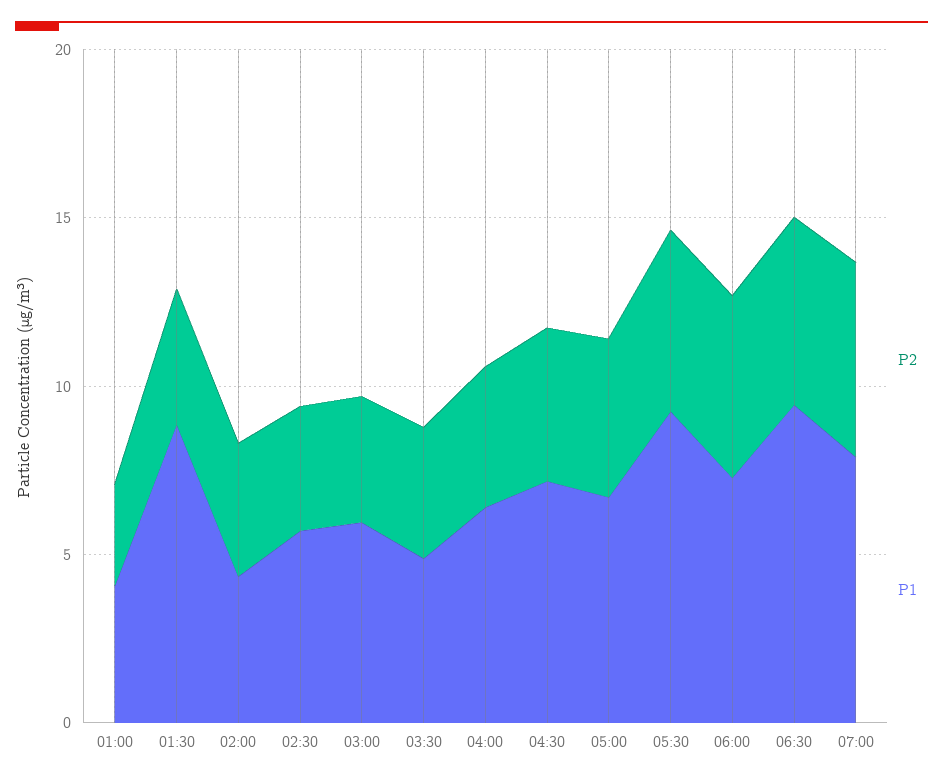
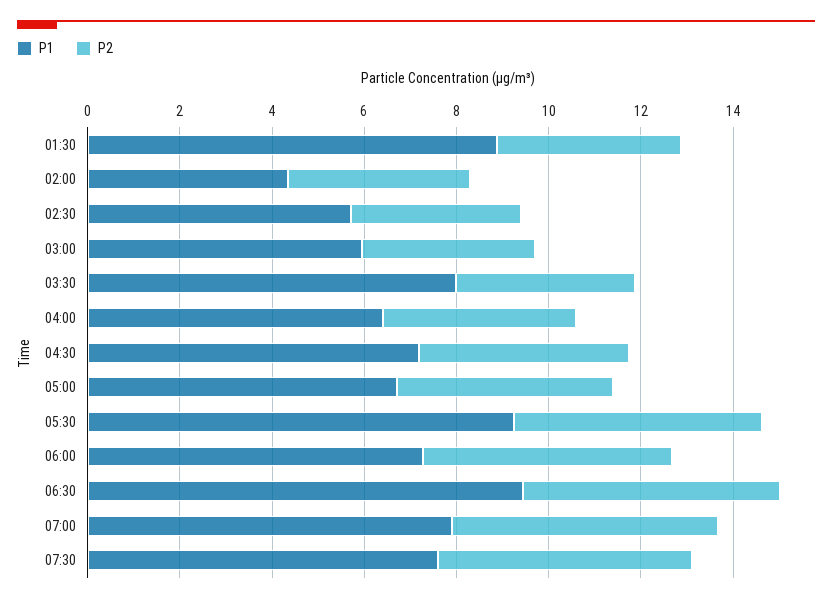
P2, 01:00: 3 -> none
P1, 01:00: 4 -> none
P1, 03:30: 5 -> 8
P1, 07:30: none -> 7.5
P2, 07:30: none -> 5.5

